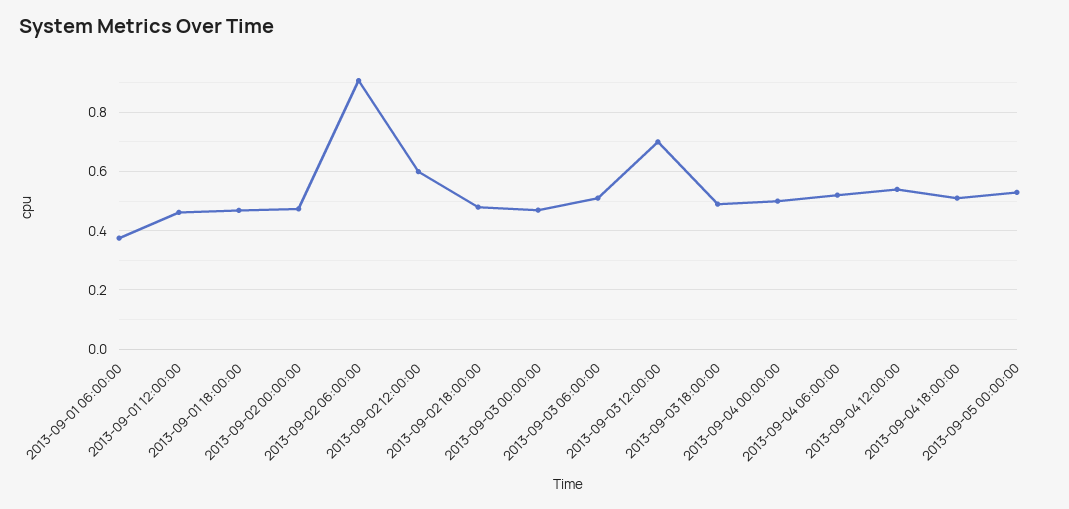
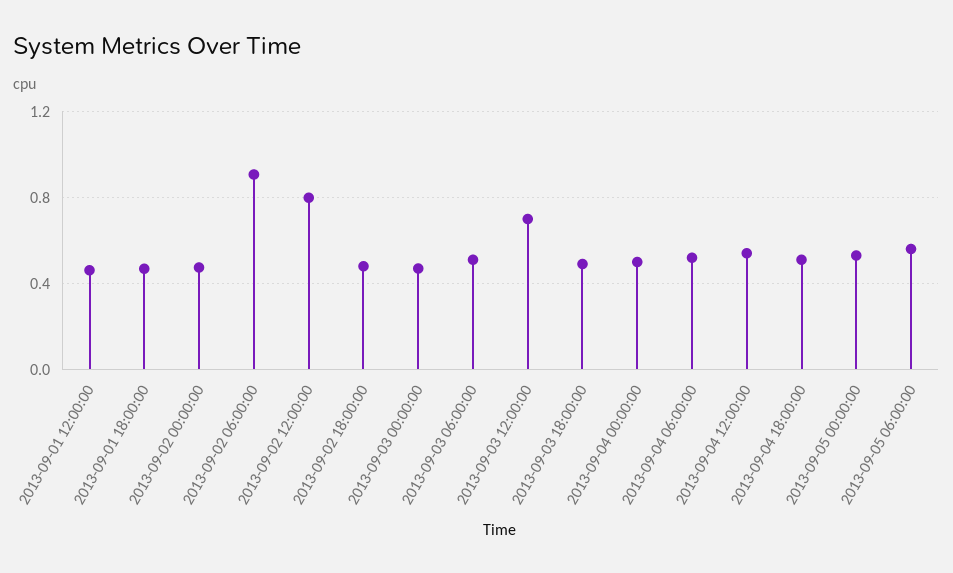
2013-09-01 06:00:00: 0.375 -> none
2013-09-02 12:00:00: 0.6 -> 0.8
2013-09-05 06:00:00: none -> 0.55

